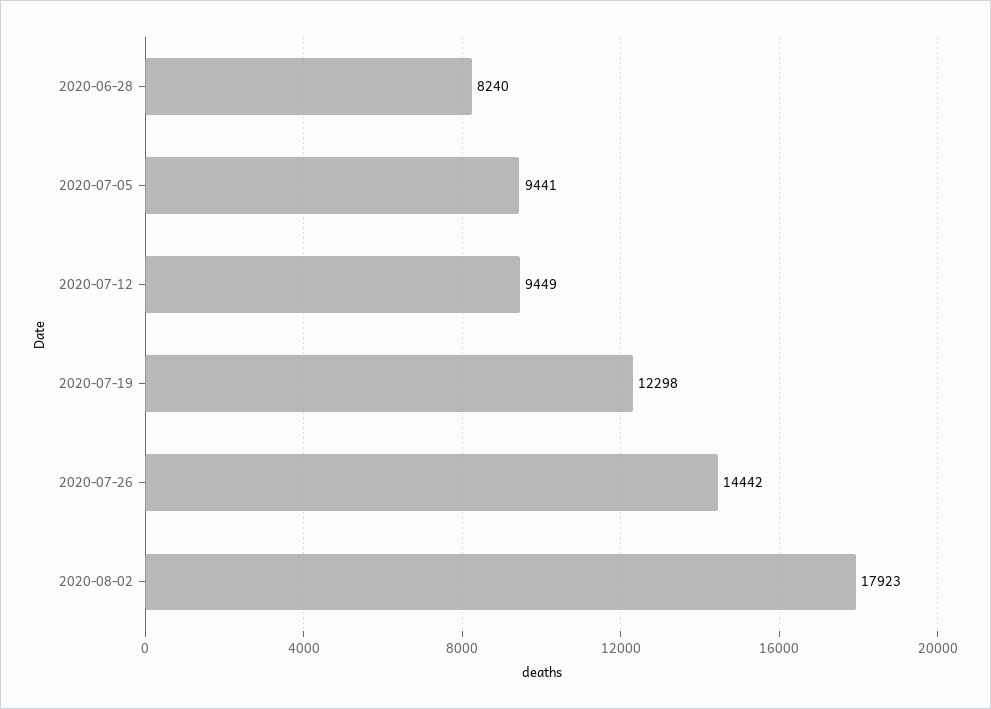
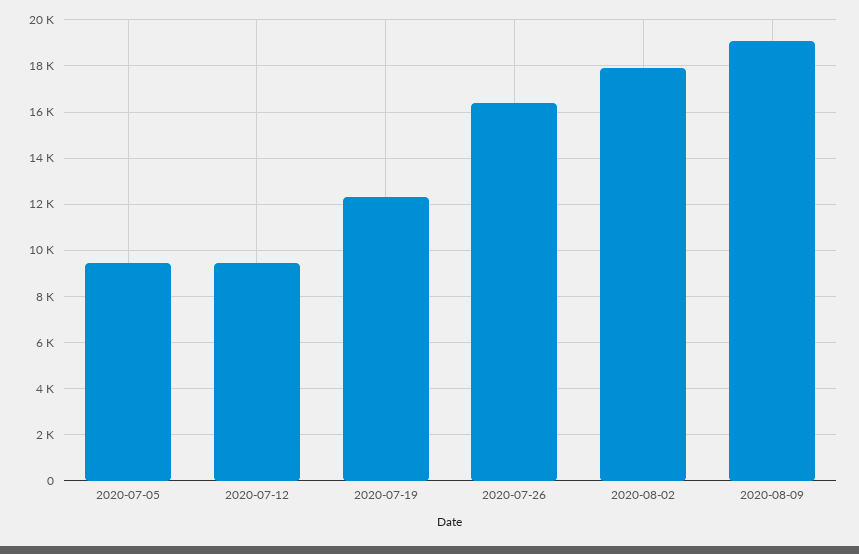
2020-06-28: 8240 -> none
2020-07-26: 14442 -> 16500
2020-08-09: none -> 19000

